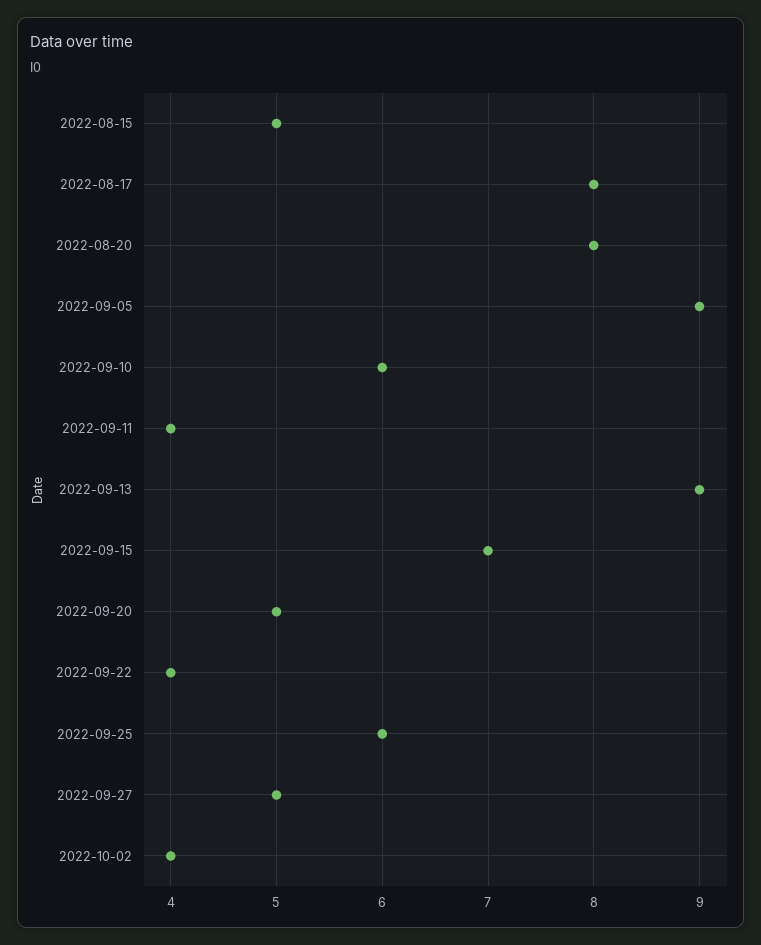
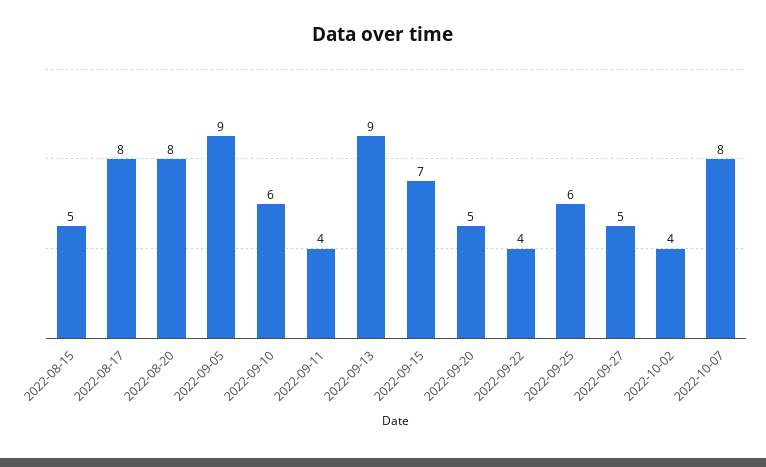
2022-10-07: none -> 8

